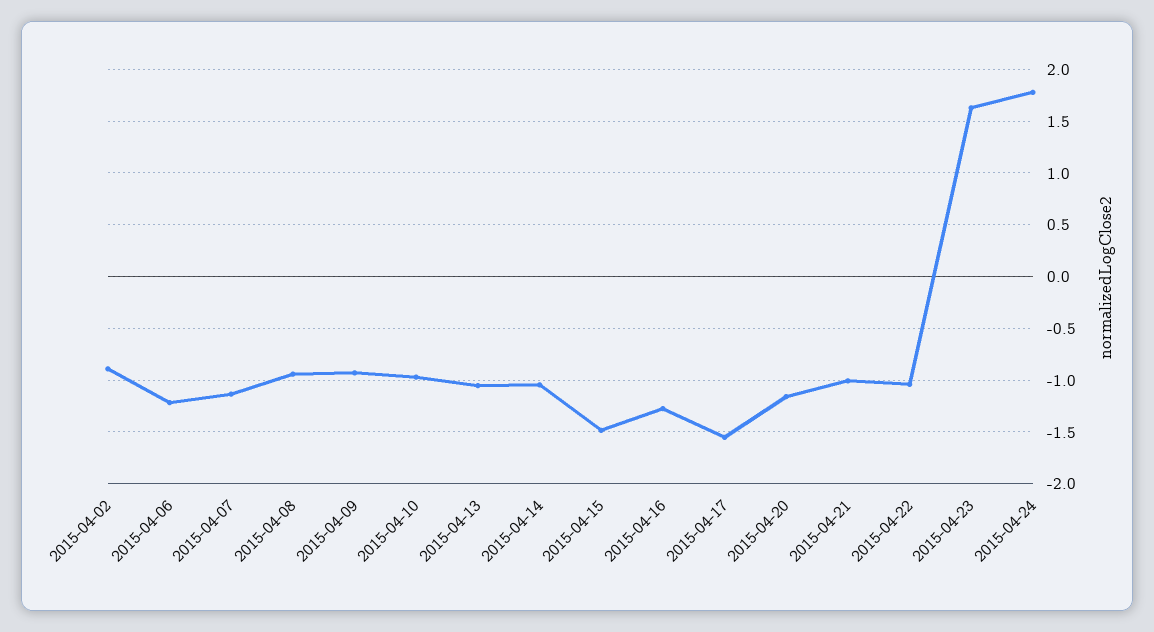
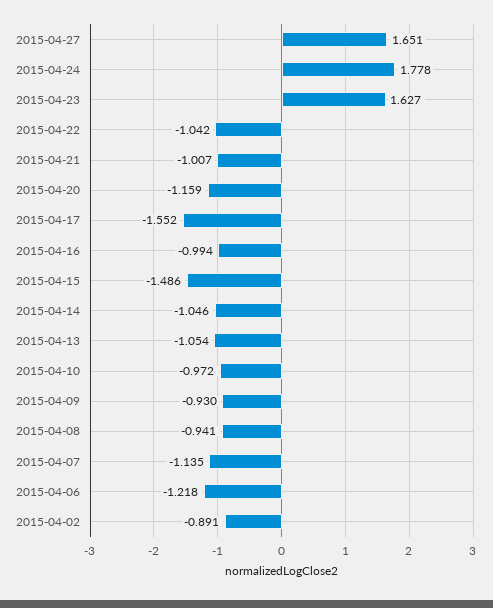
2015-04-16: -1.3 -> -0.994
2015-04-27: none -> 1.651

